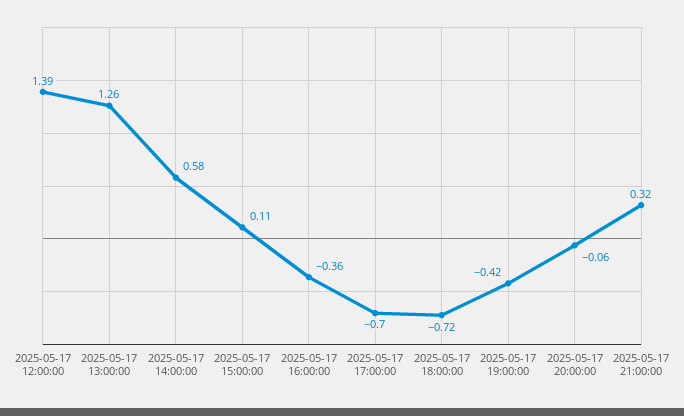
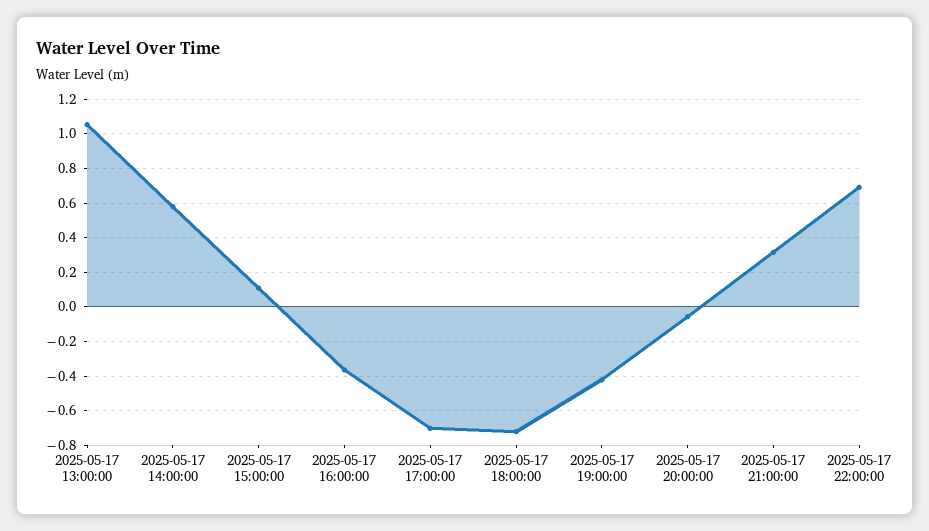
2025-05-17 12:00:00: 1.39 -> none
2025-05-17 13:00:00: 1.26 -> 1.05
2025-05-17 22:00:00: none -> 0.7

